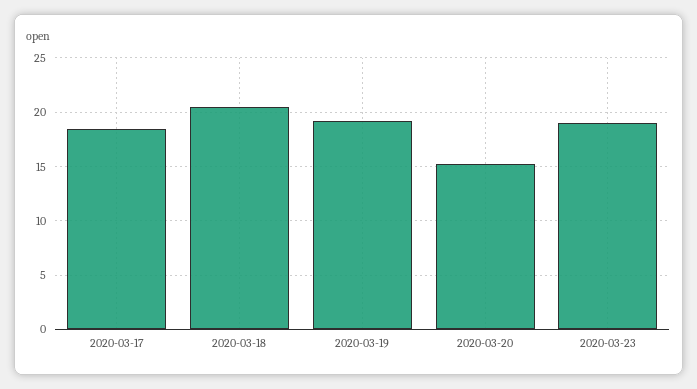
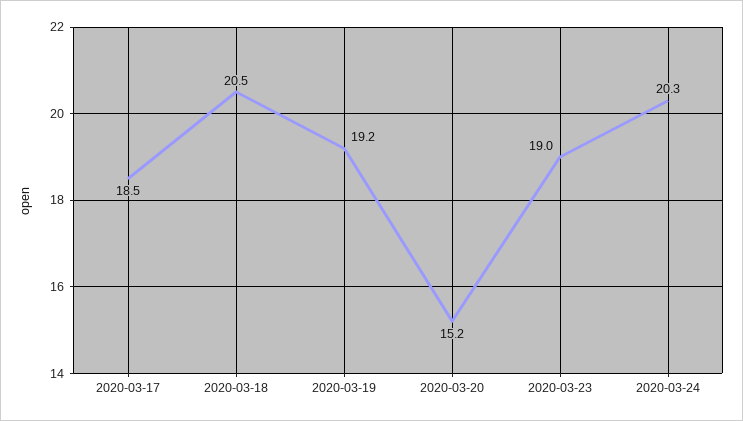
2020-03-24: none -> 20.3

